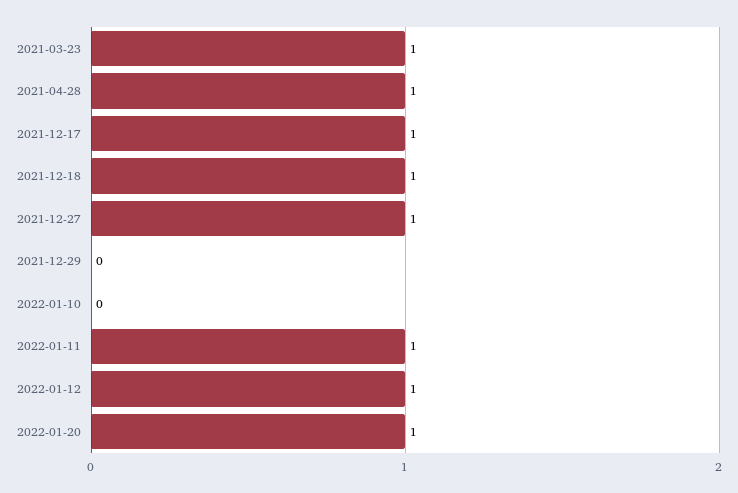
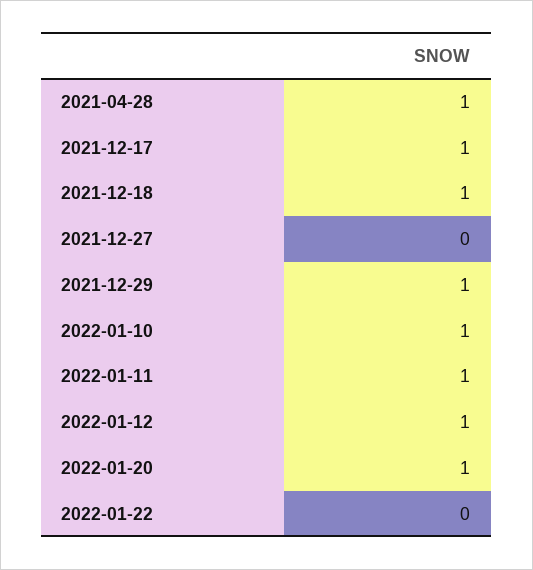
2021-03-23: 1 -> none
2021-12-27: 1 -> 0
2021-12-29: 0 -> 1
2022-01-10: 0 -> 1
2022-01-22: none -> 0

